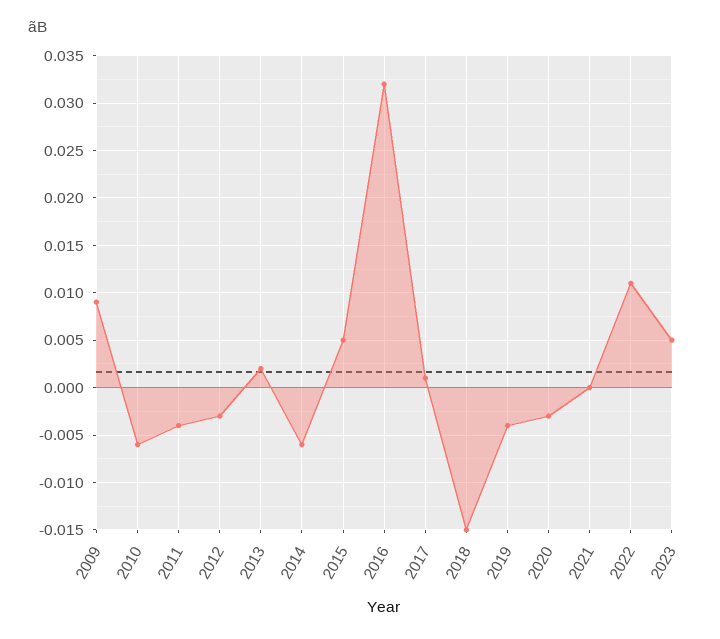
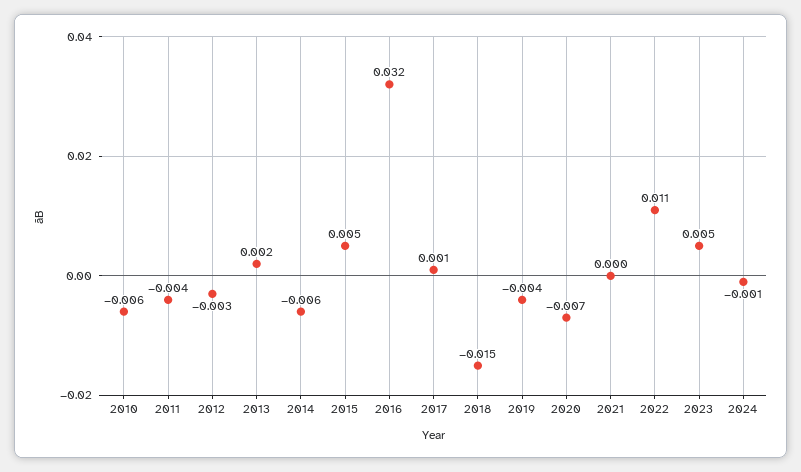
2009: 0.009 -> none
2020: -0.003 -> -0.007
2024: none -> -0.001

